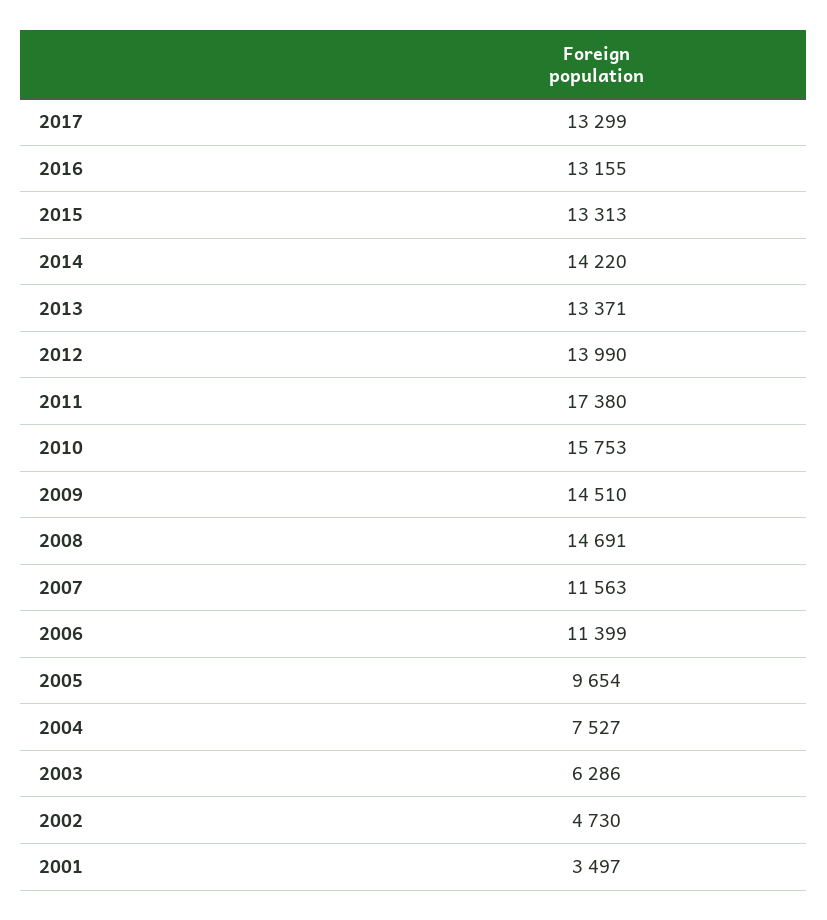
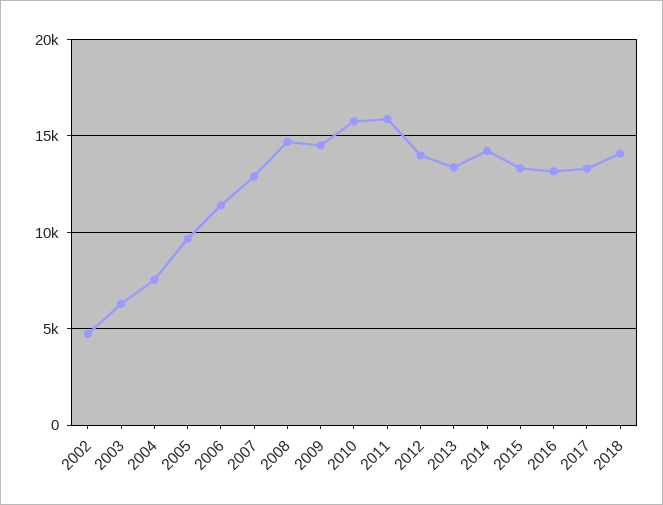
2011: 17380 -> 16000
2007: 11563 -> 13000
2001: 3497 -> none
2018: none -> 14000

